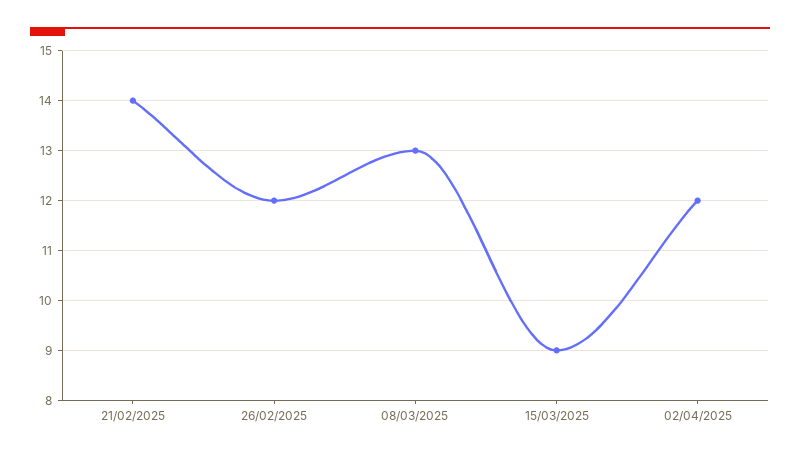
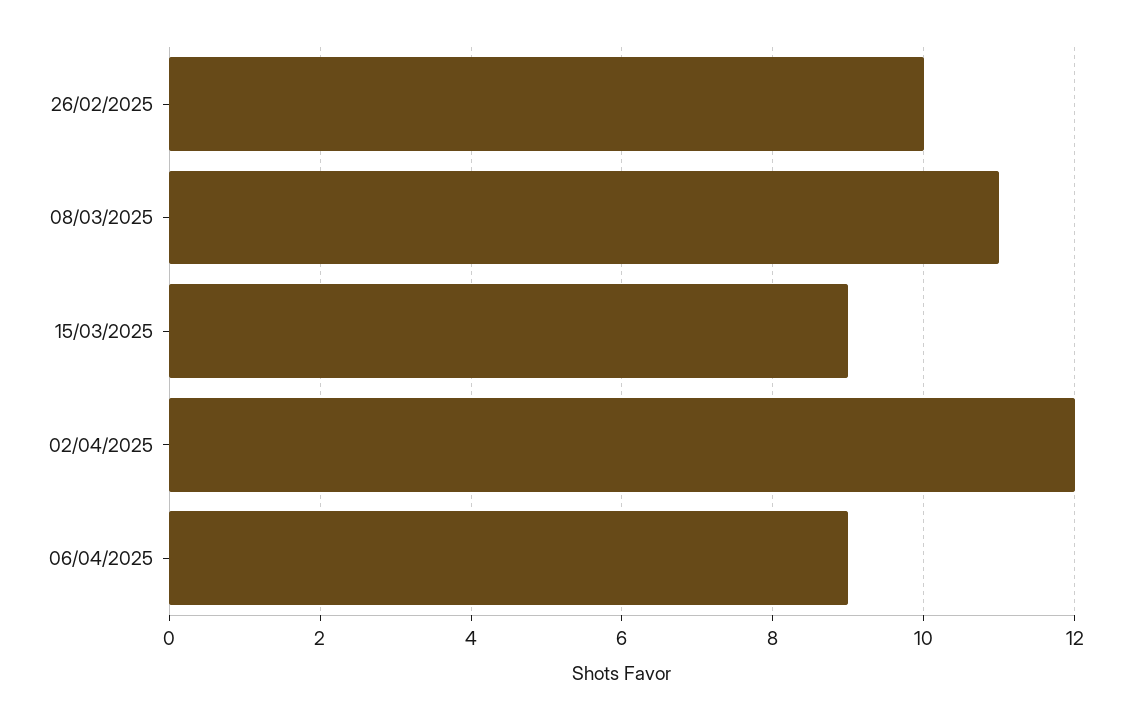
21/02/2025: 14 -> none
26/02/2025: 12 -> 10
08/03/2025: 13 -> 11
06/04/2025: none -> 9

